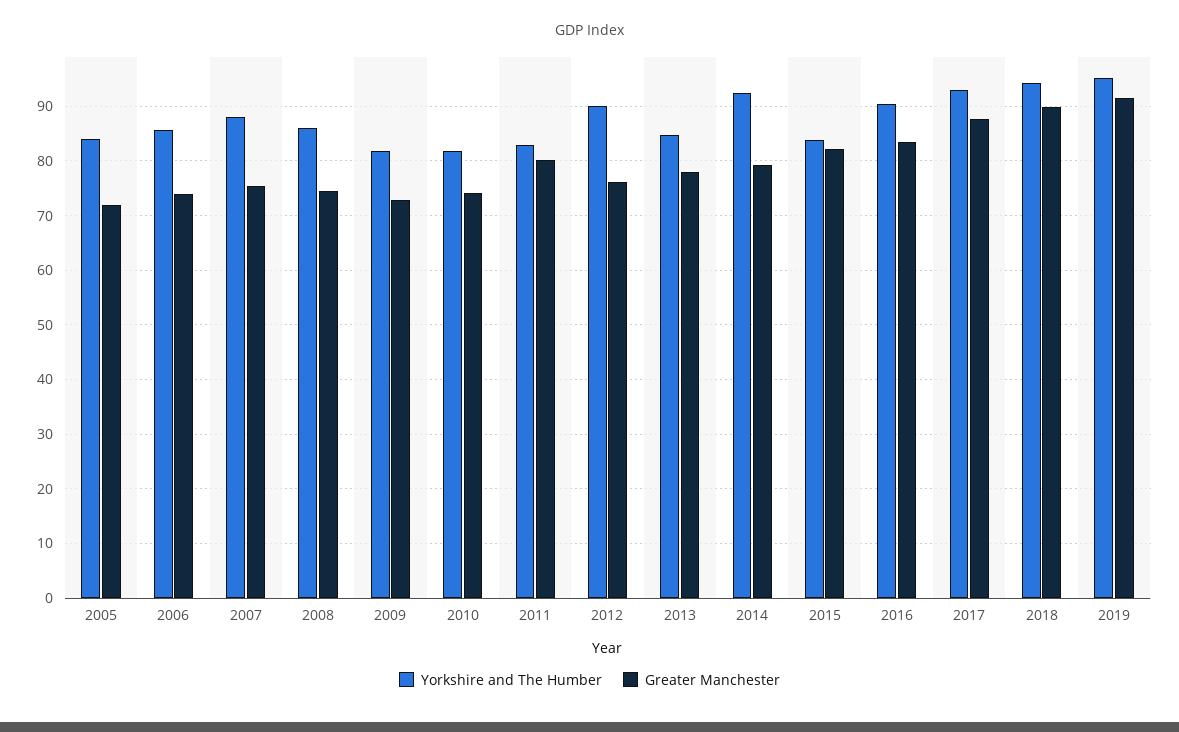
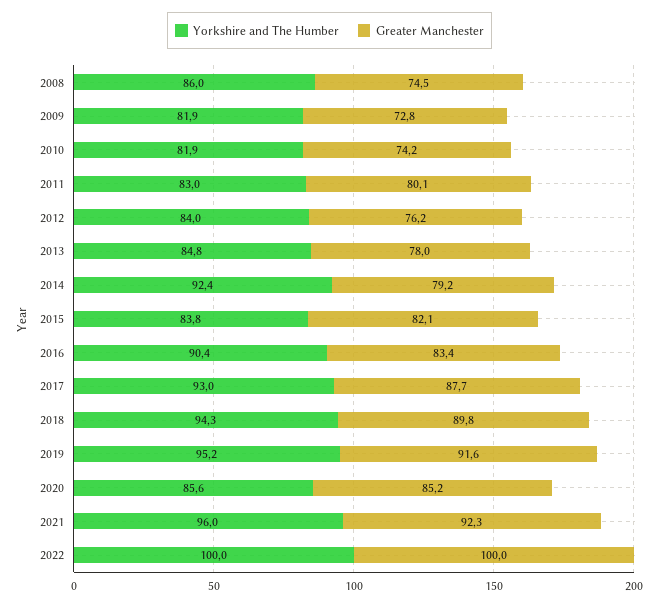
Yorkshire and The Humber, 2005: 84 -> none
Greater Manchester, 2005: 72 -> none
Yorkshire and The Humber, 2006: 86 -> none
Greater Manchester, 2006: 74 -> none
Yorkshire and The Humber, 2007: 88 -> none
Greater Manchester, 2007: 76 -> none
Yorkshire and The Humber, 2012: 90 -> 84
Yorkshire and The Humber, 2020: none -> 85.6
Greater Manchester, 2020: none -> 85.2
Yorkshire and The Humber, 2021: none -> 96
Greater Manchester, 2021: none -> 92.3
Yorkshire and The Humber, 2022: none -> 100
Greater Manchester, 2022: none -> 100

